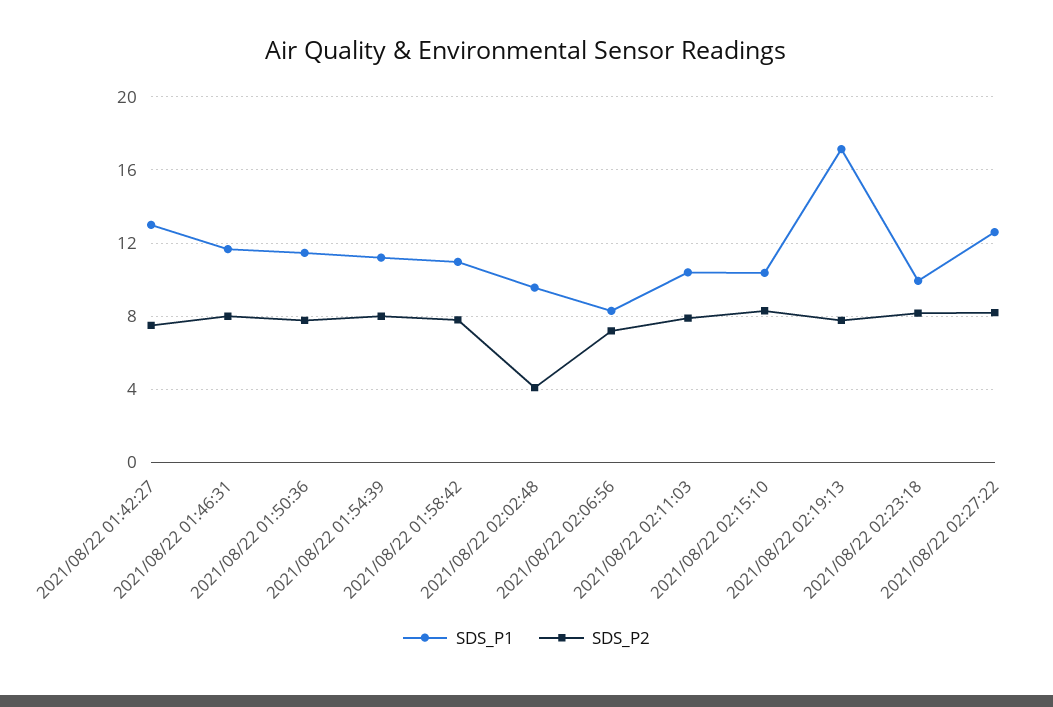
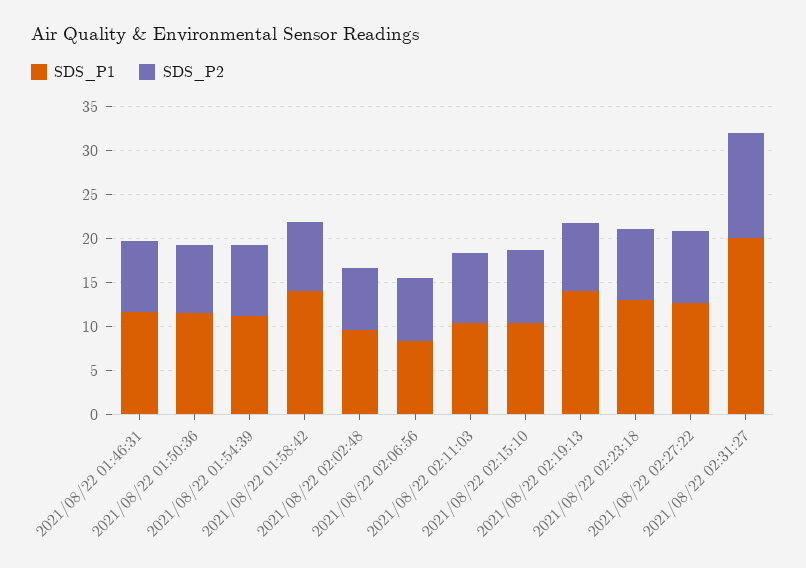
SDS_P1, 2021/08/22 01:42:27: 13 -> none
SDS_P2, 2021/08/22 01:42:27: 7.5 -> none
SDS_P1, 2021/08/22 01:58:42: 11 -> 14
SDS_P2, 2021/08/22 02:02:48: 4 -> 7
SDS_P1, 2021/08/22 02:19:13: 17 -> 14
SDS_P1, 2021/08/22 02:23:18: 10 -> 13
SDS_P1, 2021/08/22 02:31:27: none -> 20
SDS_P2, 2021/08/22 02:31:27: none -> 12

